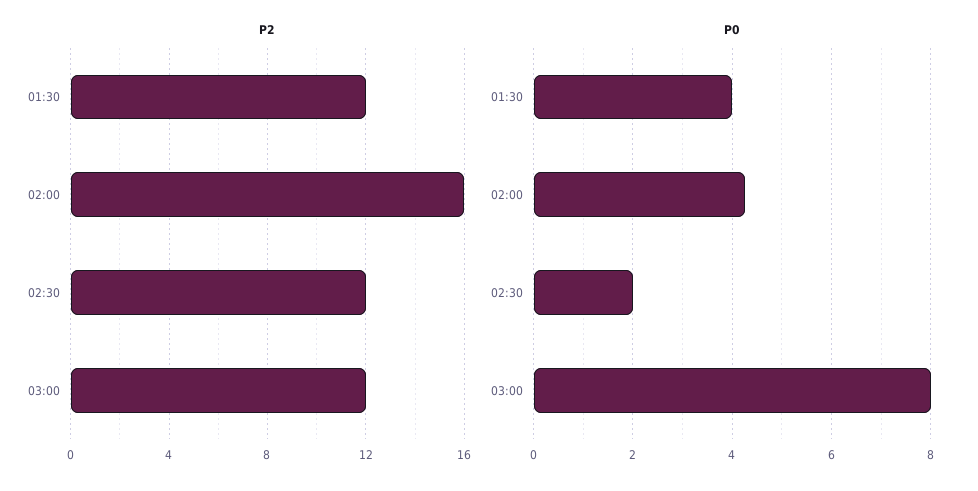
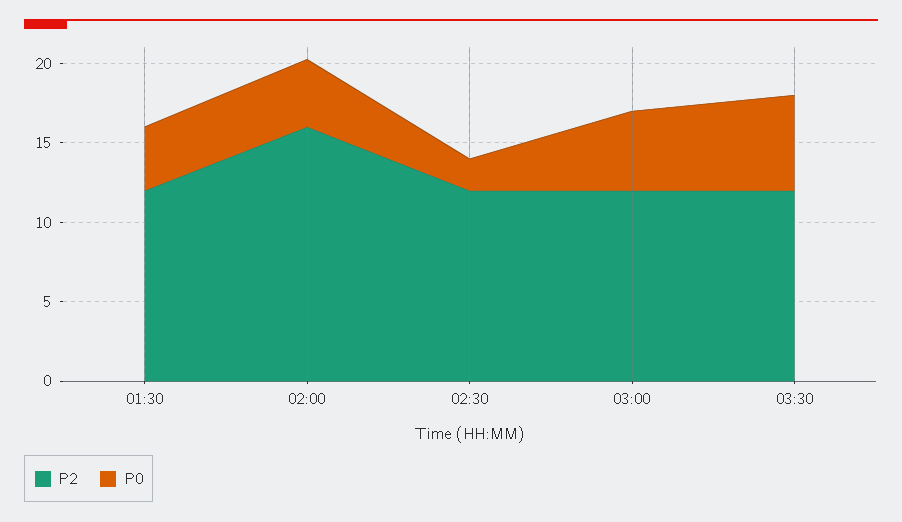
P0, 03:00: 8 -> 5
P2, 03:30: none -> 12
P0, 03:30: none -> 6

